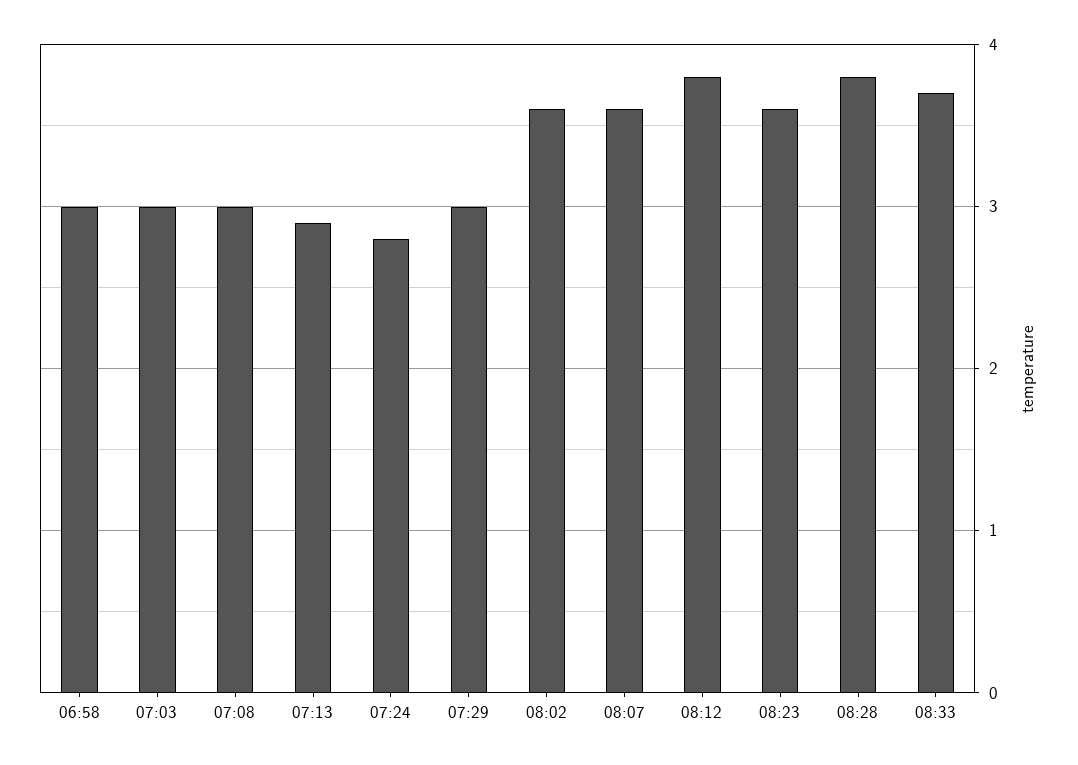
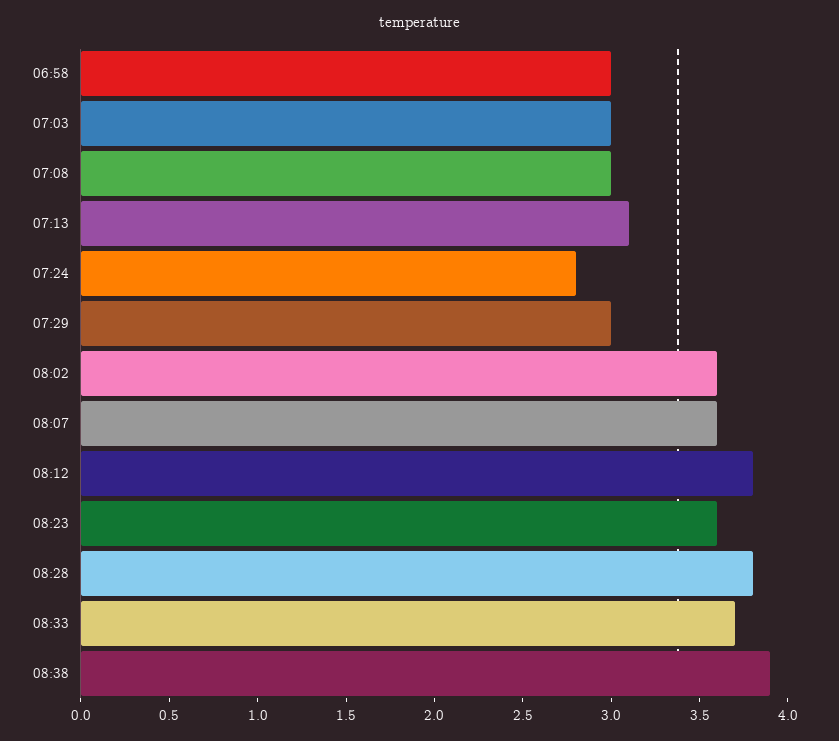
07:13: 2.9 -> 3.1
08:38: none -> 3.9

